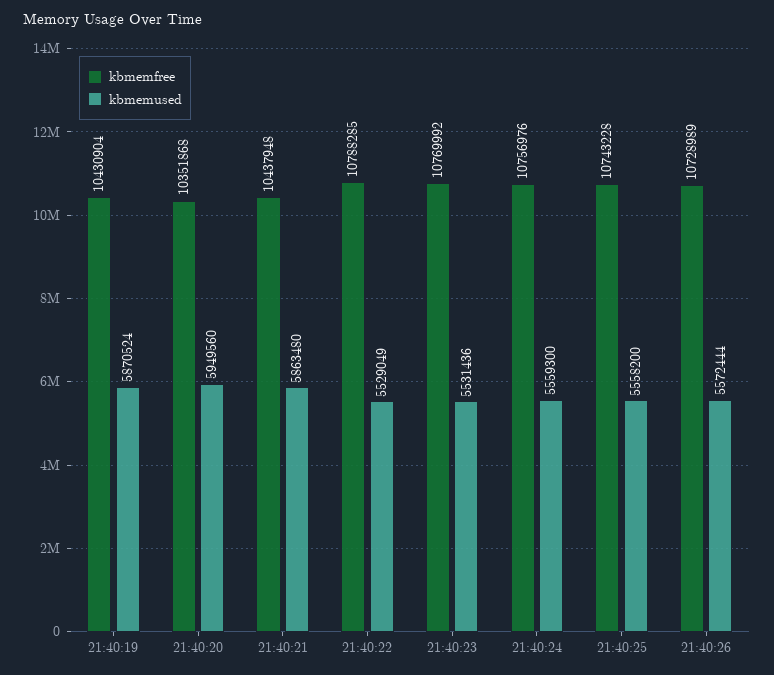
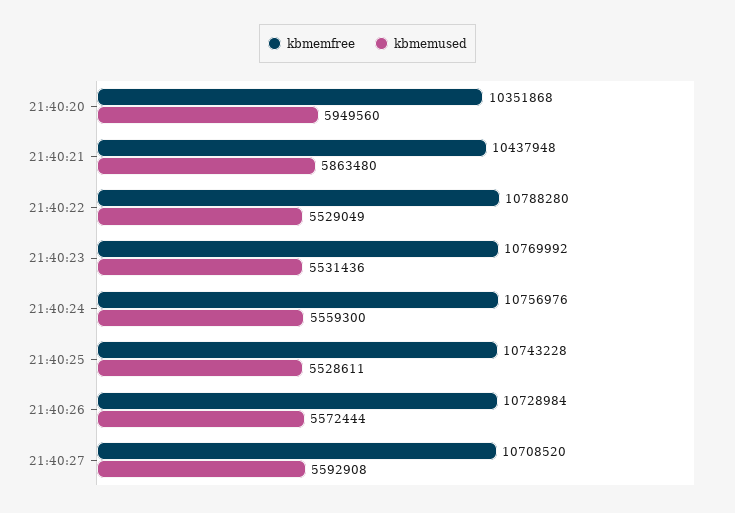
kbmemfree, 21:40:19: 10430904 -> none
kbmemused, 21:40:19: 5870524 -> none
kbmemfree, 21:40:22: 10788285 -> 10788280
kbmemused, 21:40:25: 5558200 -> 5528611
kbmemfree, 21:40:26: 10728989 -> 10728984
kbmemfree, 21:40:27: none -> 10708520
kbmemused, 21:40:27: none -> 5592908

